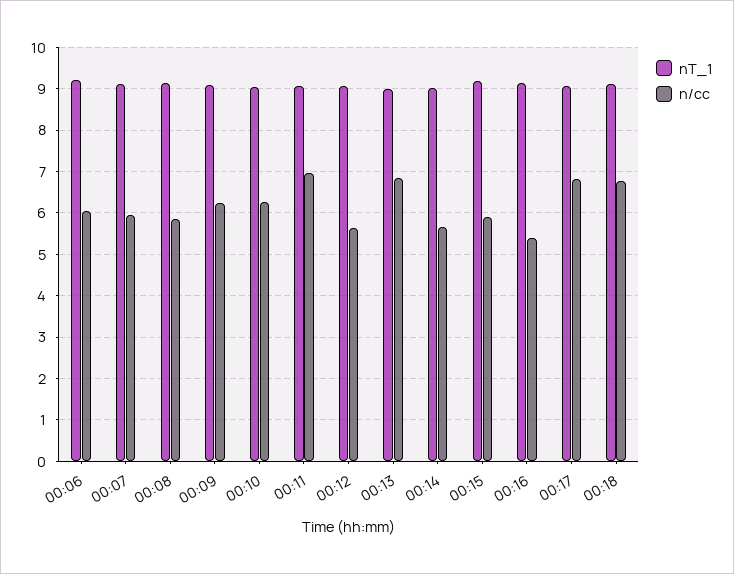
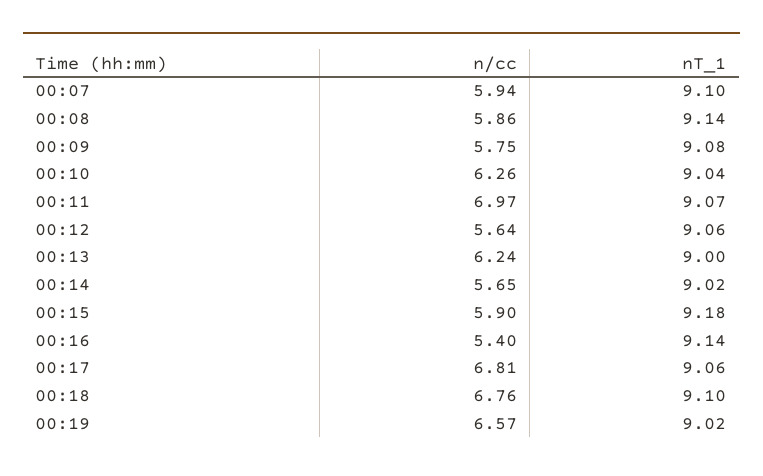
nT_1, 00:06: 9.2 -> none
n/cc, 00:06: 6 -> none
n/cc, 00:09: 6.2 -> 5.75
n/cc, 00:13: 6.8 -> 6.24
n/cc, 00:19: none -> 6.57
nT_1, 00:19: none -> 9.02

